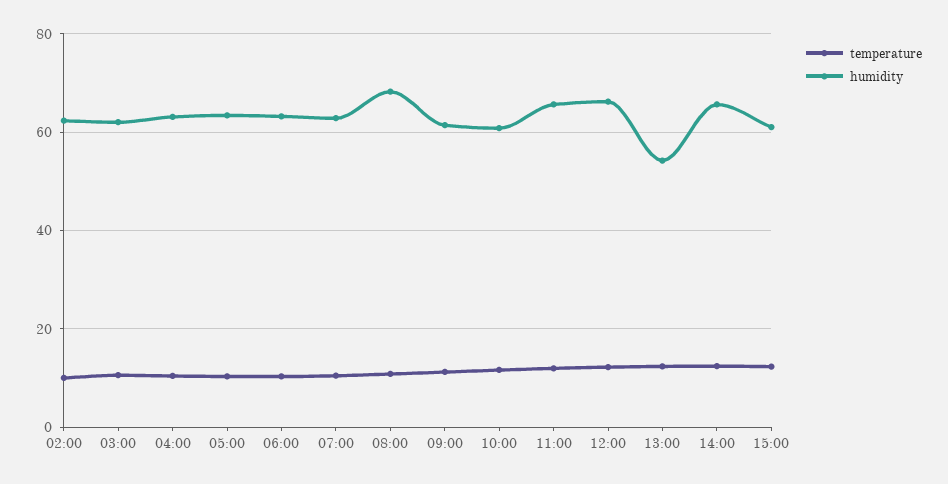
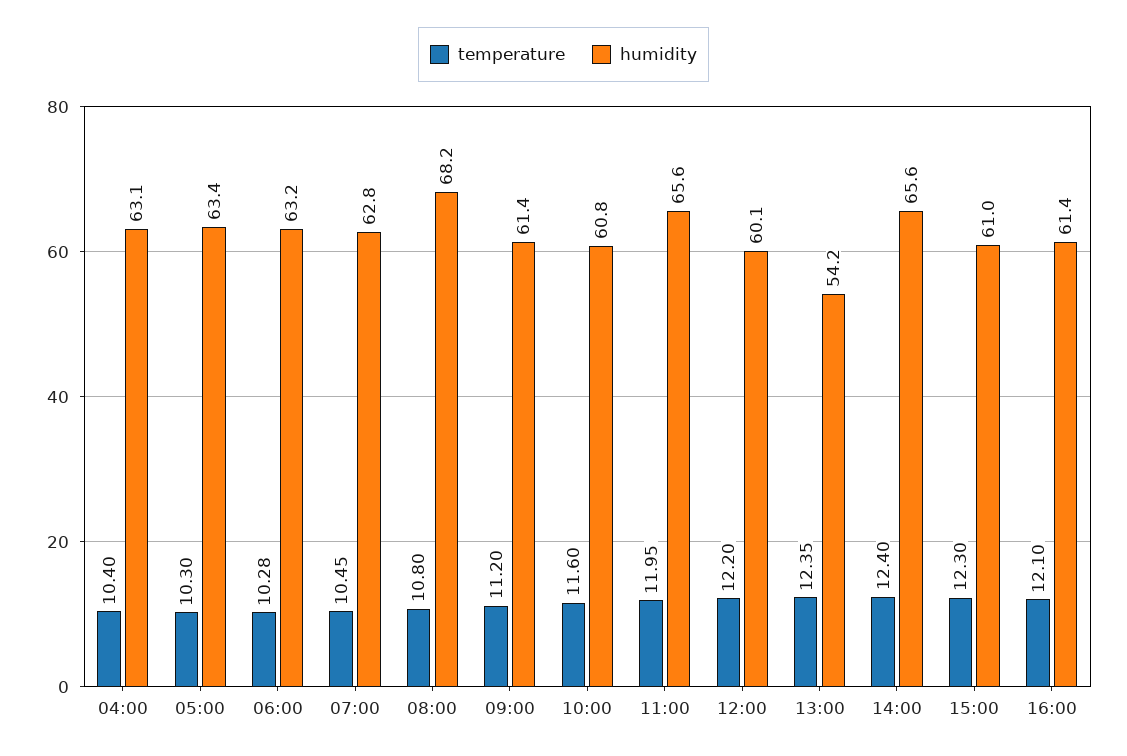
temperature, 02:00: 10 -> none
humidity, 02:00: 62 -> none
temperature, 03:00: 10 -> none
humidity, 03:00: 62 -> none
humidity, 12:00: 66 -> 60.1
temperature, 16:00: none -> 12.1
humidity, 16:00: none -> 61.4

